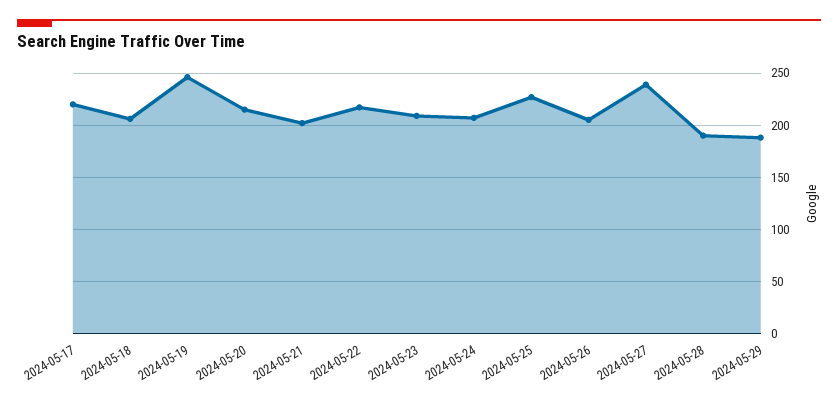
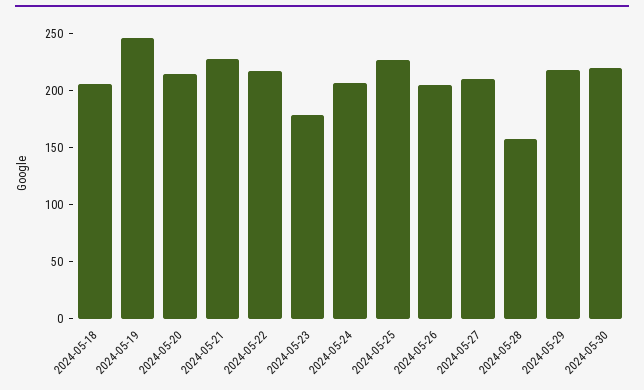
2024-05-17: 220 -> none
2024-05-21: 200 -> 230
2024-05-23: 210 -> 180
2024-05-27: 240 -> 210
2024-05-28: 190 -> 160
2024-05-29: 190 -> 220
2024-05-30: none -> 220

